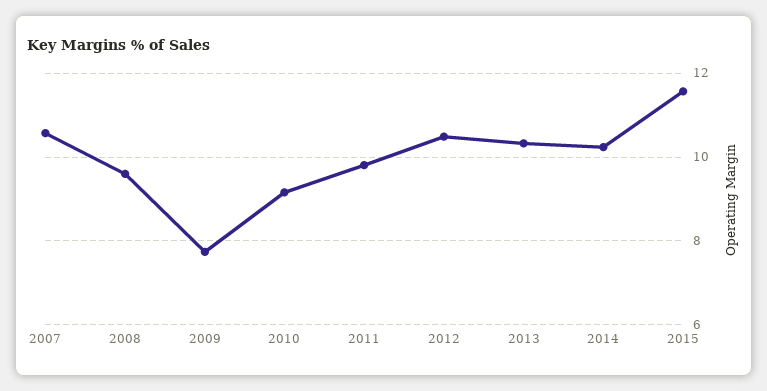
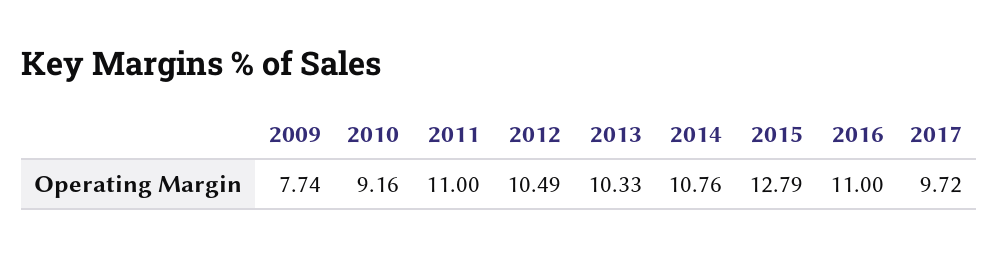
2007: 10.6 -> none
2008: 9.6 -> none
2011: 9.8 -> 11
2014: 10.2 -> 10.76
2015: 11.6 -> 12.79
2016: none -> 11
2017: none -> 9.72

